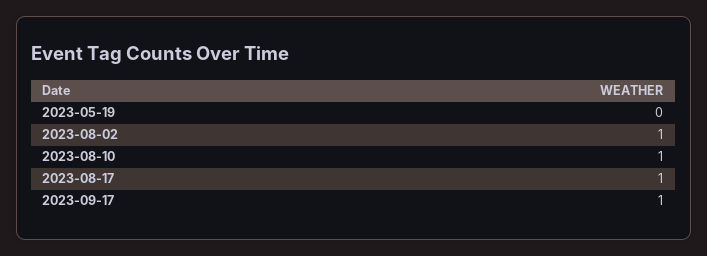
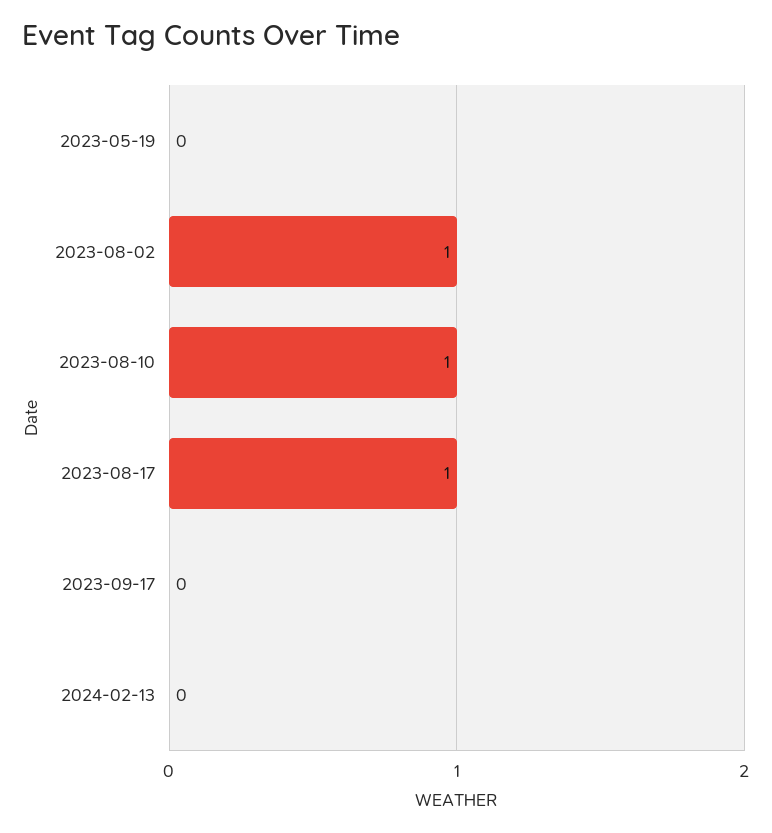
2023-09-17: 1 -> 0
2024-02-13: none -> 0

